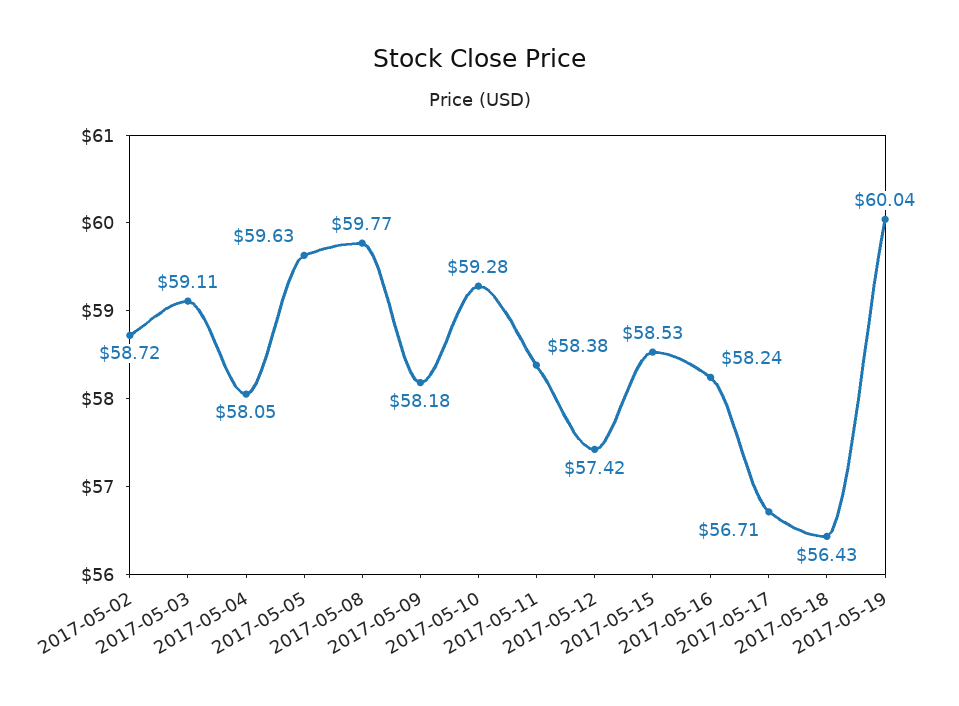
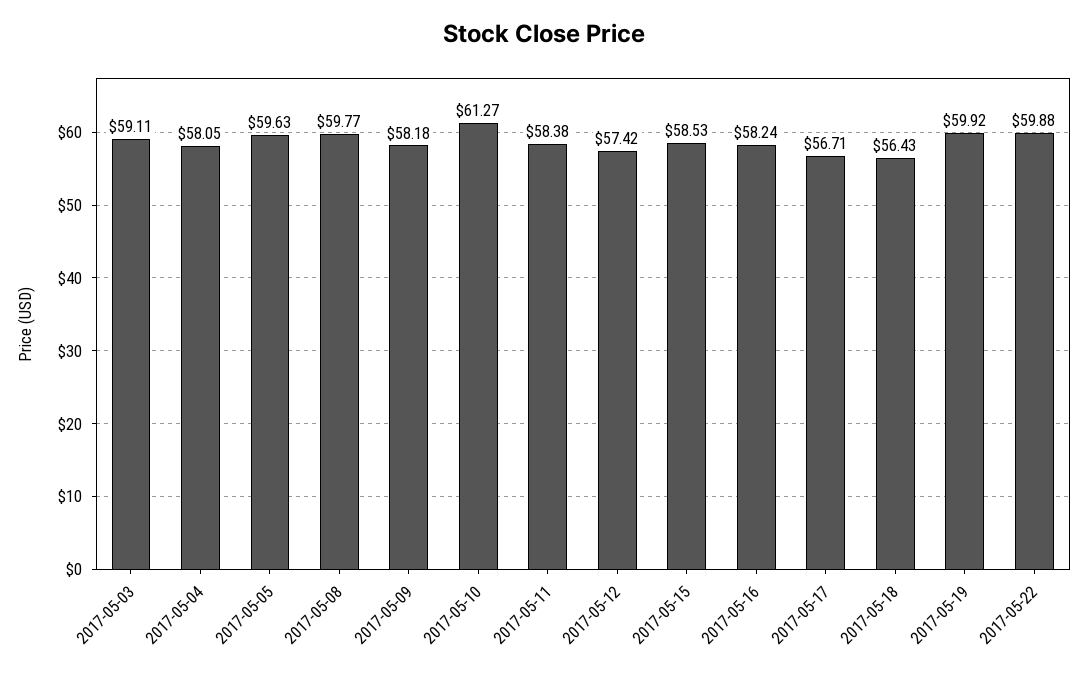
2017-05-02: 58.72 -> none
2017-05-10: 59.28 -> 61.27
2017-05-19: 60.04 -> 59.92
2017-05-22: none -> 59.88

